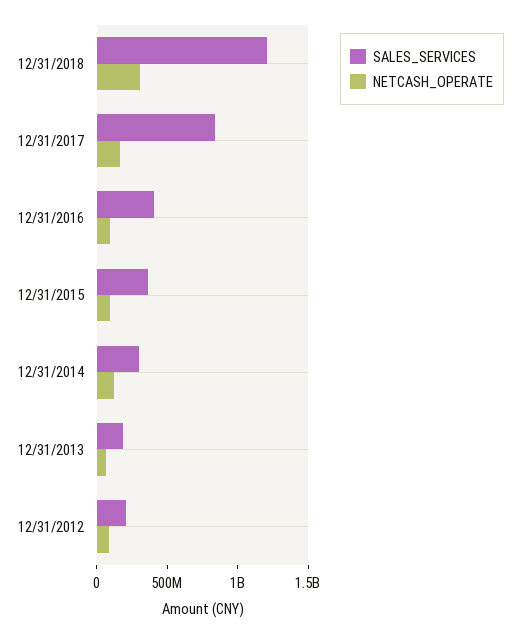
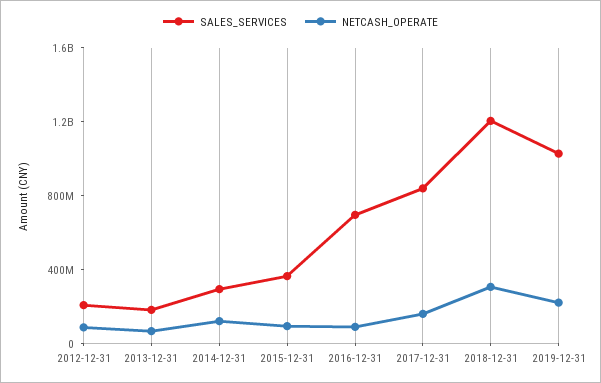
SALES_SERVICES, 12/31/2016: 400000000 -> 700000000
SALES_SERVICES, 2019-12-31: none -> 1000000000
NETCASH_OPERATE, 2019-12-31: none -> 200000000

